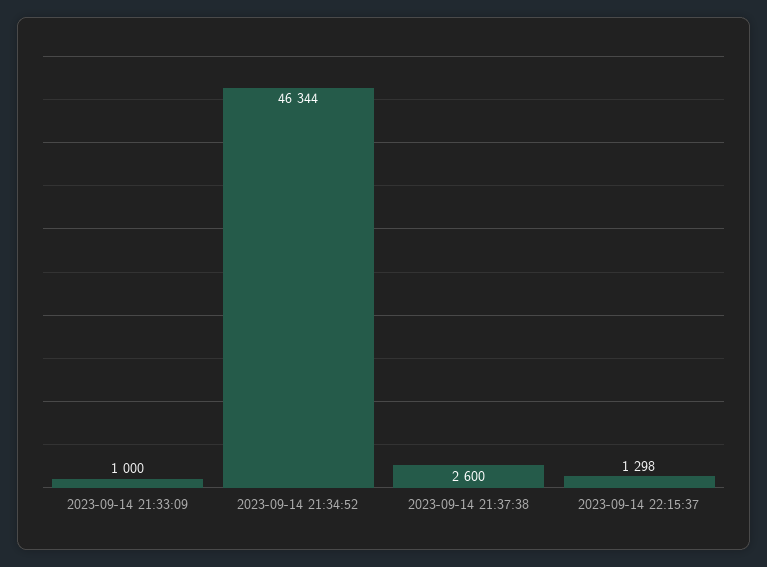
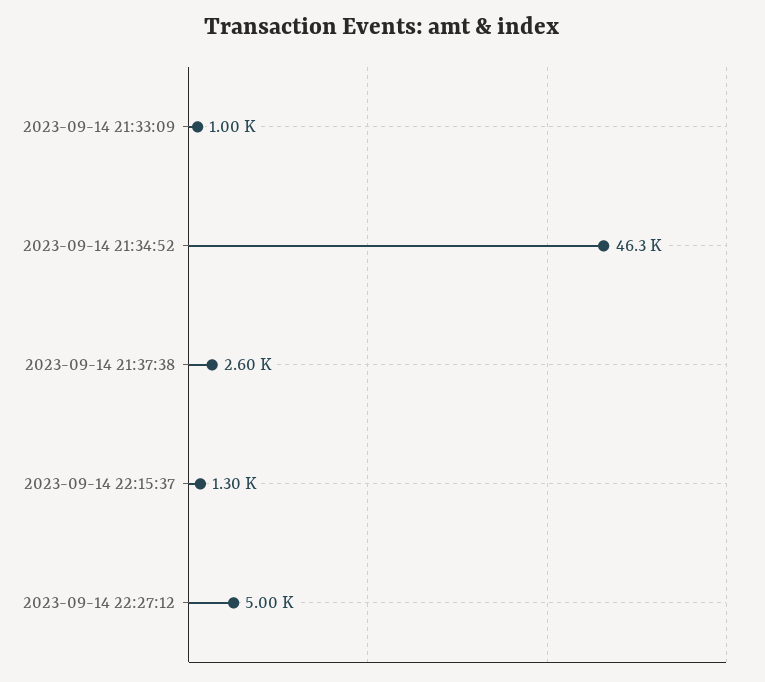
2023-09-14 22:27:12: none -> 5000

